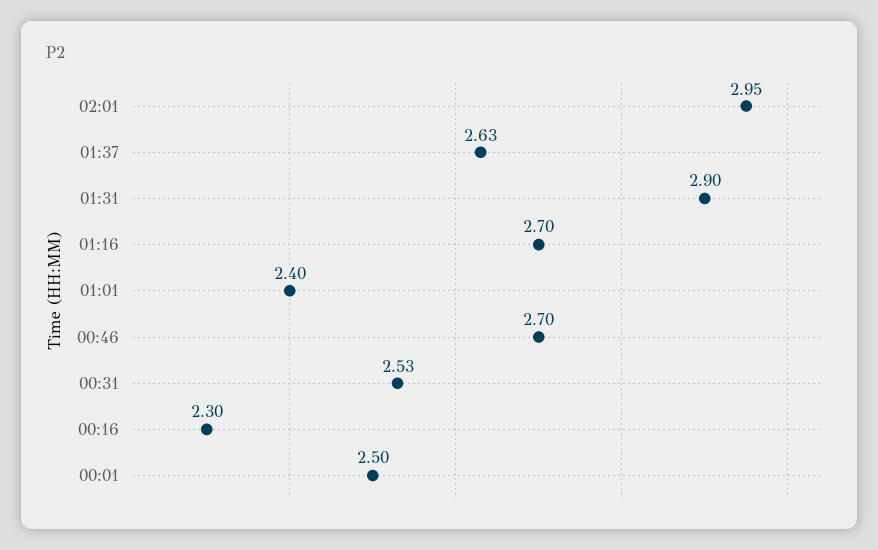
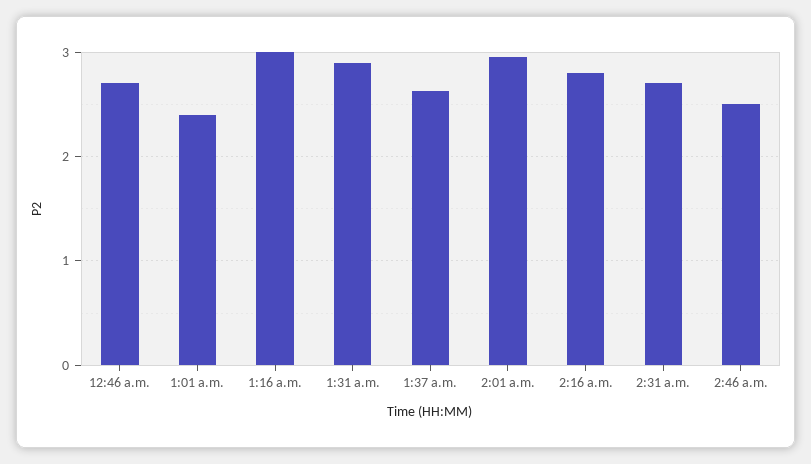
01:16: 2.7 -> 3
00:31: 2.53 -> none
00:16: 2.3 -> none
00:01: 2.5 -> none
2:16 a.m.: none -> 2.8
2:31 a.m.: none -> 2.7
2:46 a.m.: none -> 2.5

